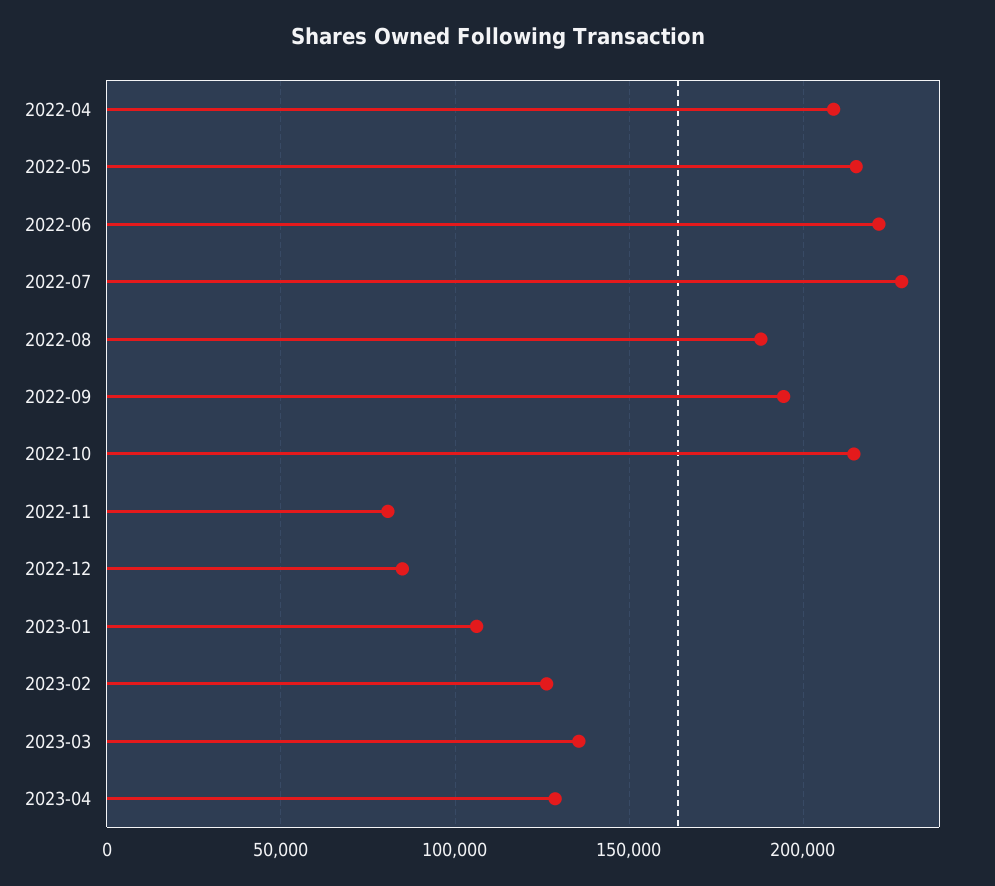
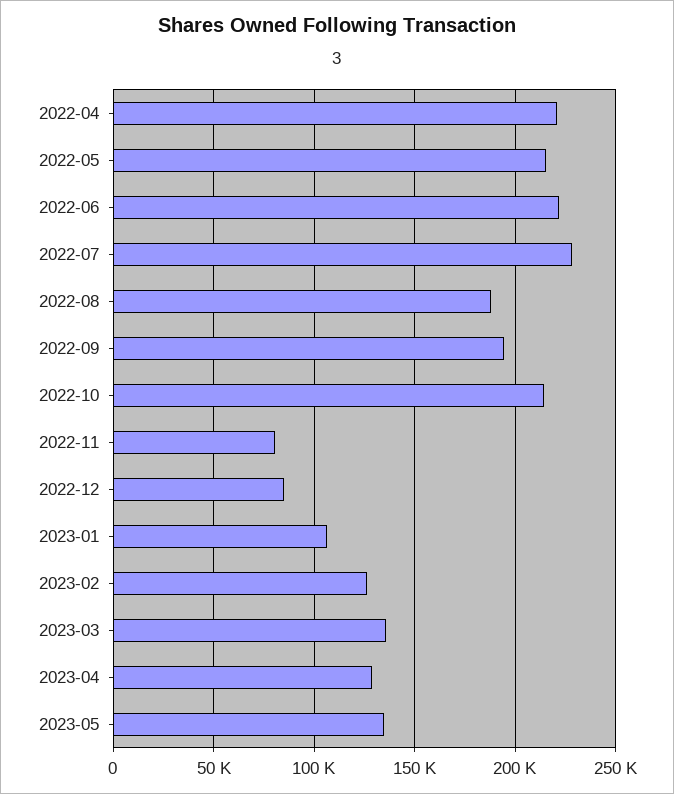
2022-04: 210000 -> 220000
2023-05: none -> 135000

